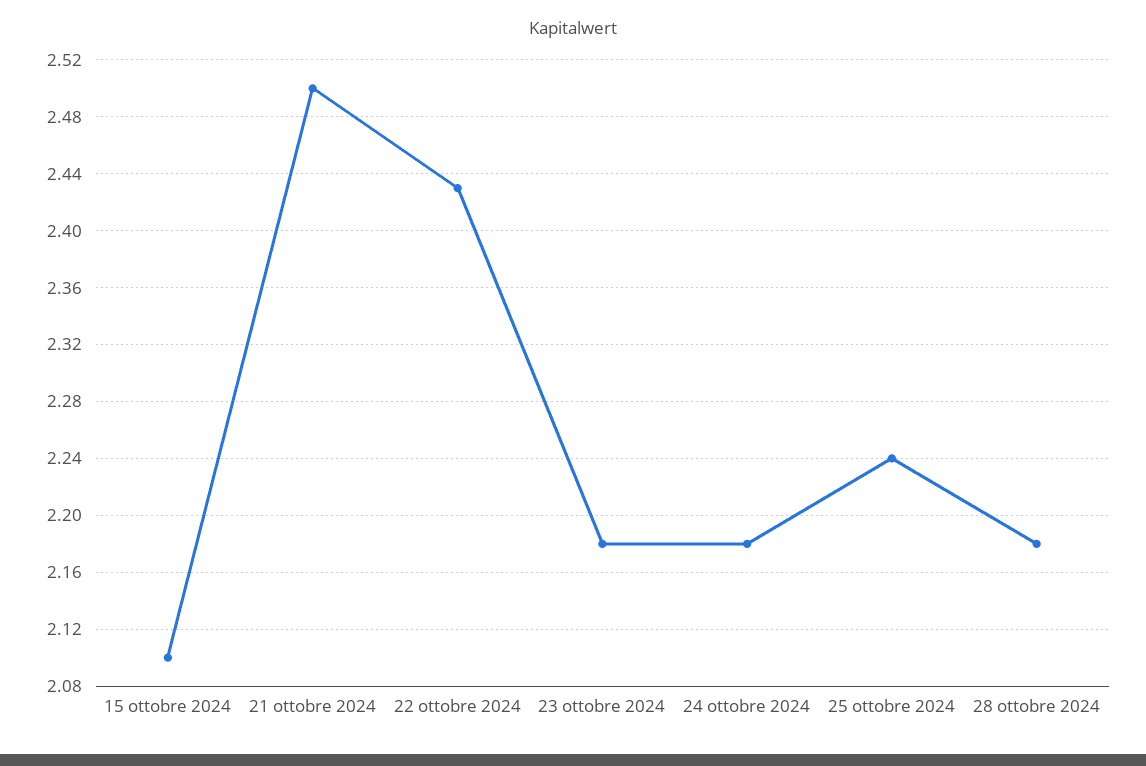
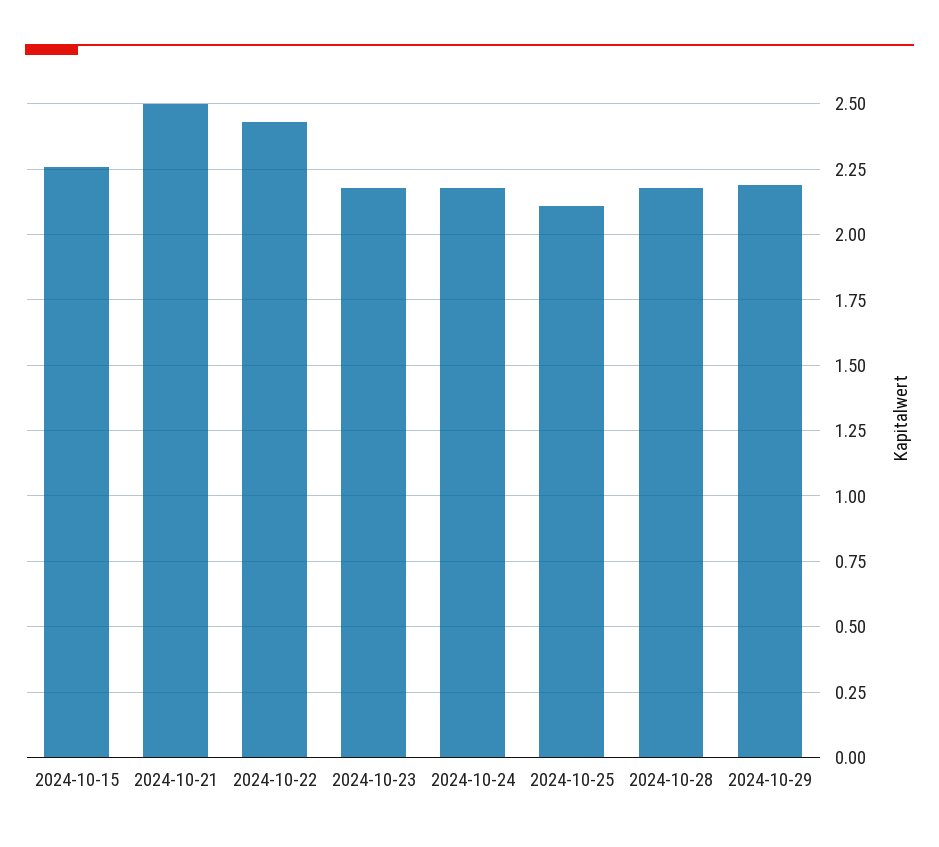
15 ottobre 2024: 2.1 -> 2.25
25 ottobre 2024: 2.24 -> 2.1
2024-10-29: none -> 2.2

